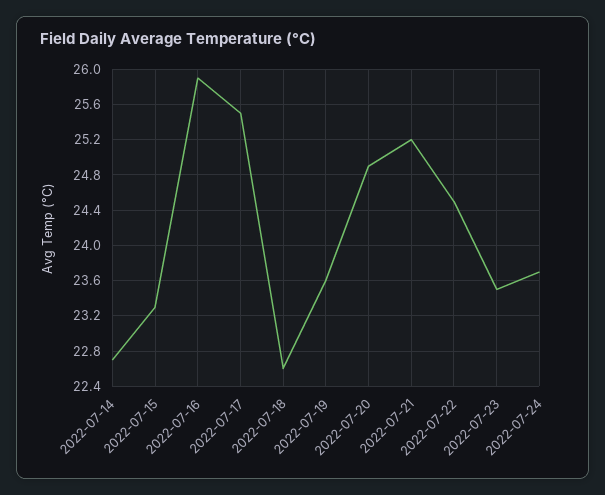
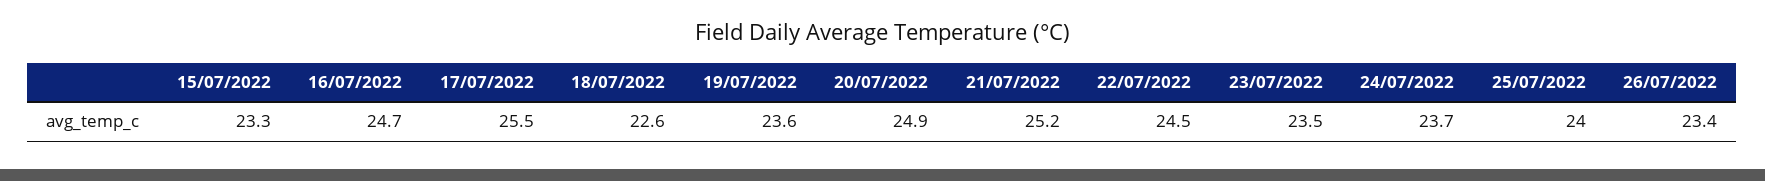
2022-07-14: 22.7 -> none
2022-07-16: 25.9 -> 24.7
25/07/2022: none -> 24
26/07/2022: none -> 23.4

